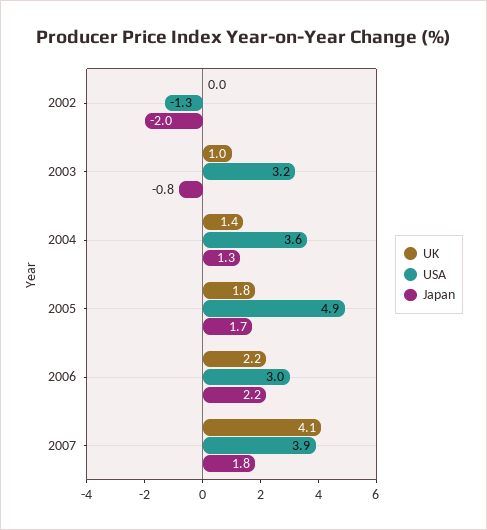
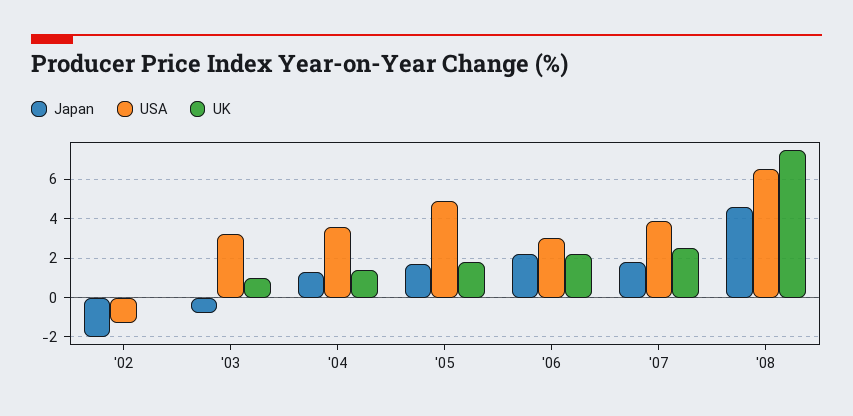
UK, 2007: 4.1 -> 2.5
Japan, '08: none -> 4.5
USA, '08: none -> 6.5
UK, '08: none -> 7.5

